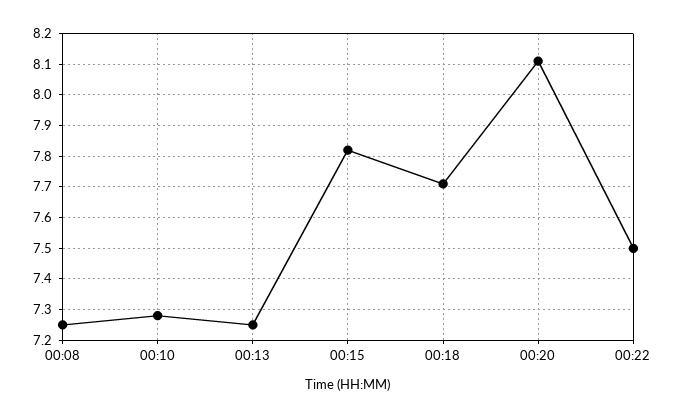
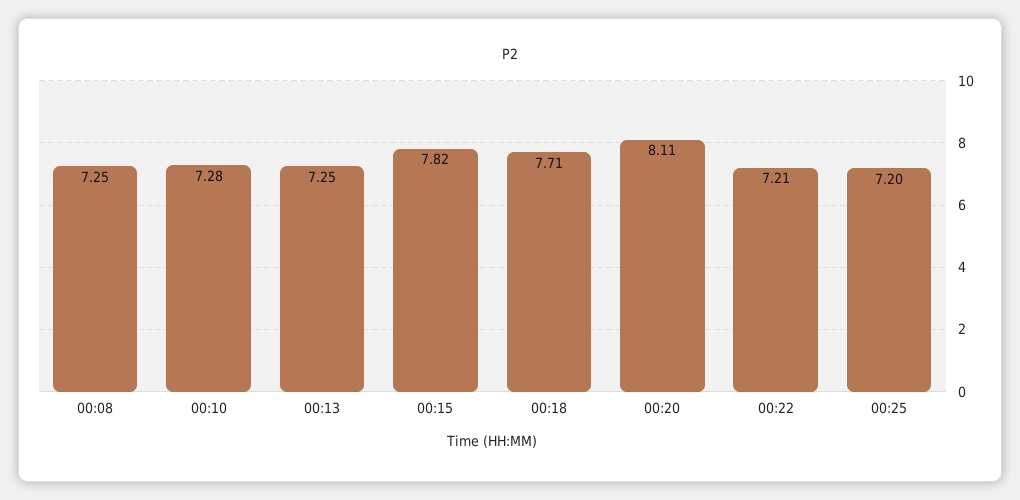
00:22: 7.5 -> 7.21
00:25: none -> 7.2

